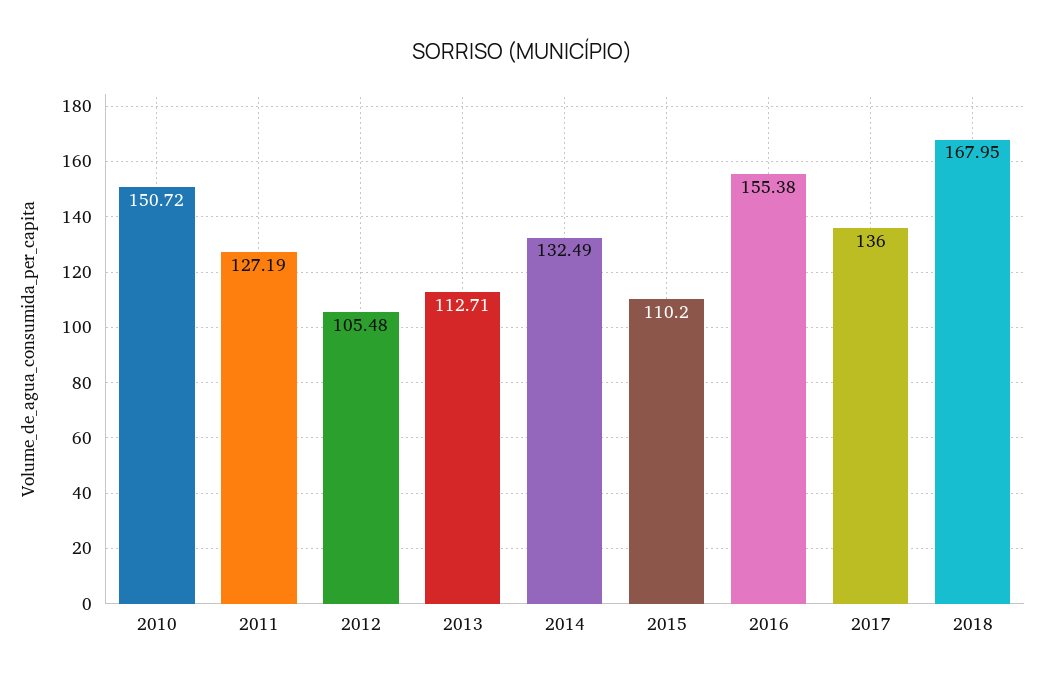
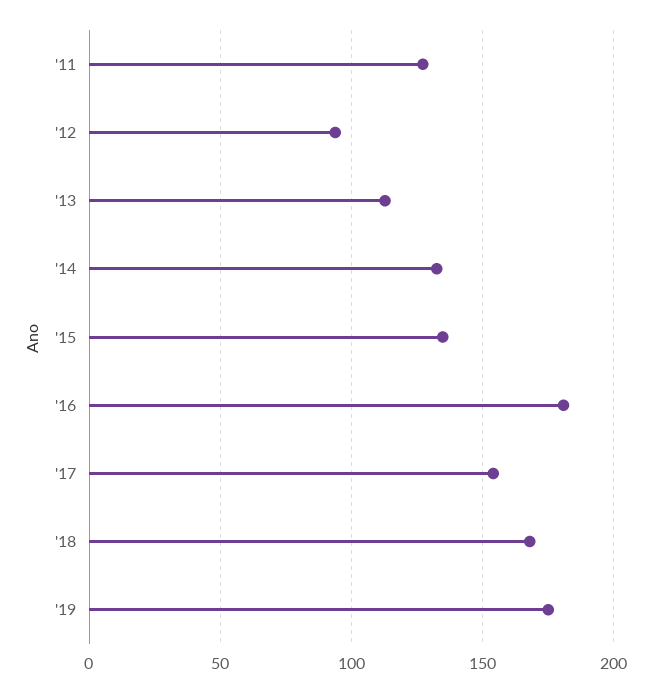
2010: 150.72 -> none
2012: 105.48 -> 95
2015: 110.2 -> 135
2016: 155.38 -> 180
2017: 136 -> 155
'19: none -> 175

